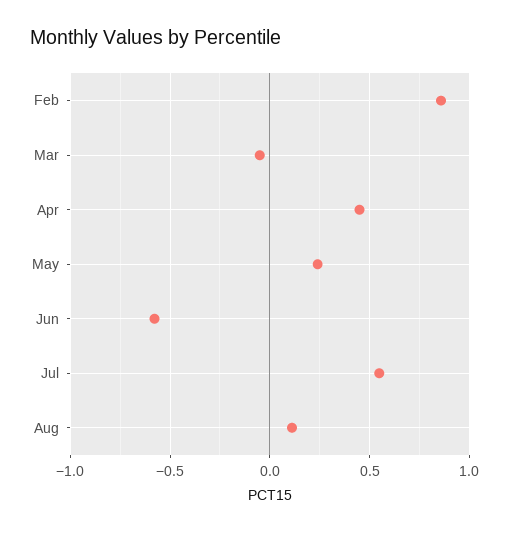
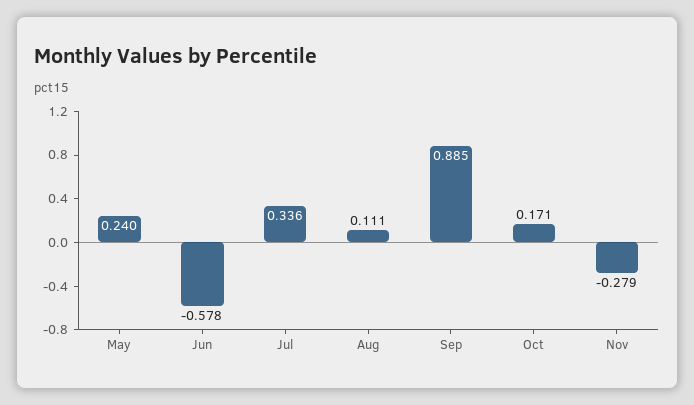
Feb: 0.85 -> none
Mar: -0.05 -> none
Apr: 0.45 -> none
Jul: 0.55 -> 0.336
Sep: none -> 0.885
Oct: none -> 0.171
Nov: none -> -0.279

